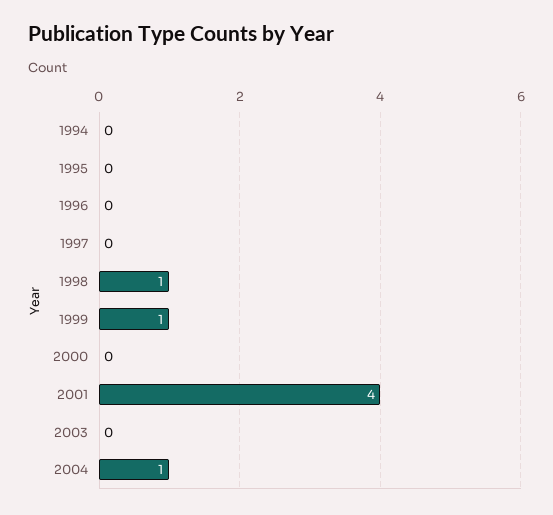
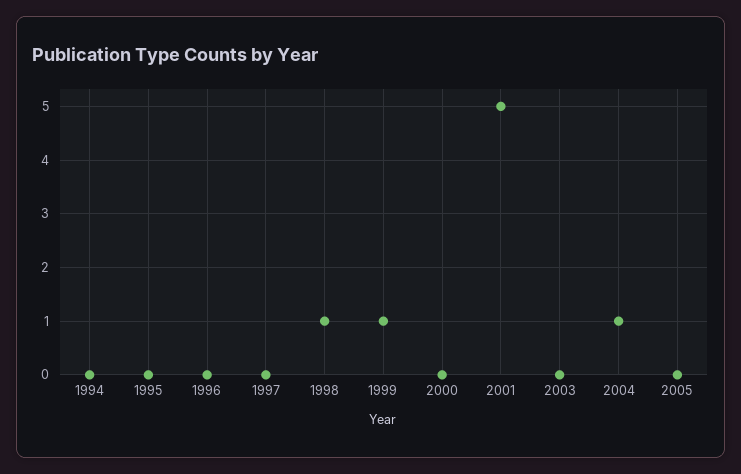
2001: 4 -> 5
2005: none -> 0

